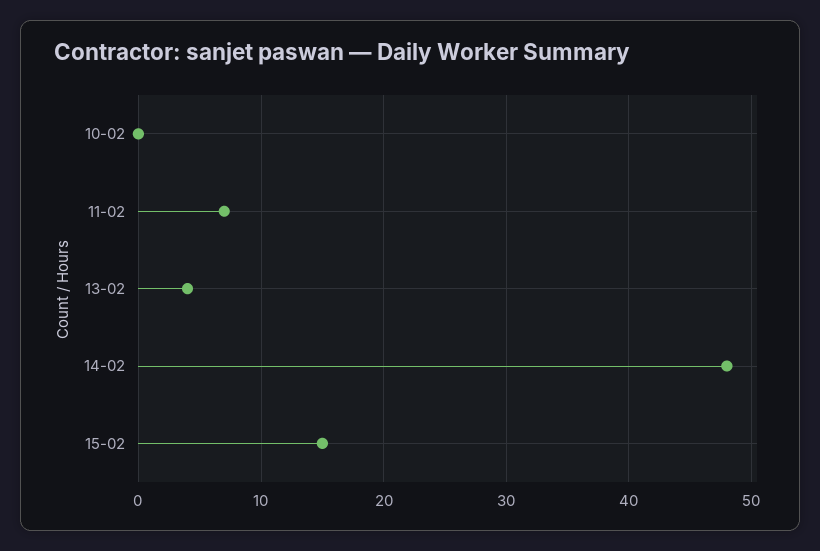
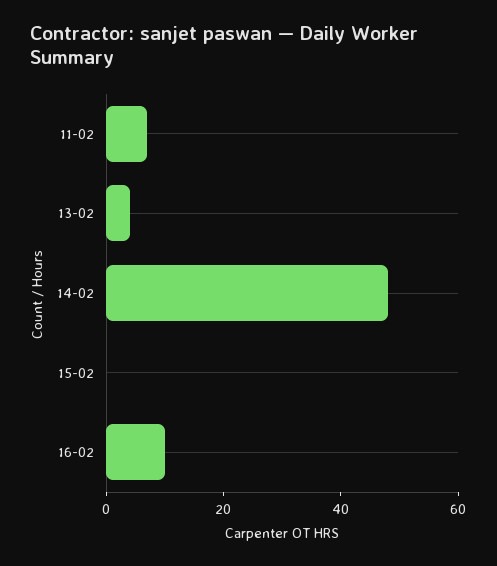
10-02: 0 -> none
15-02: 15 -> 0
16-02: none -> 10

